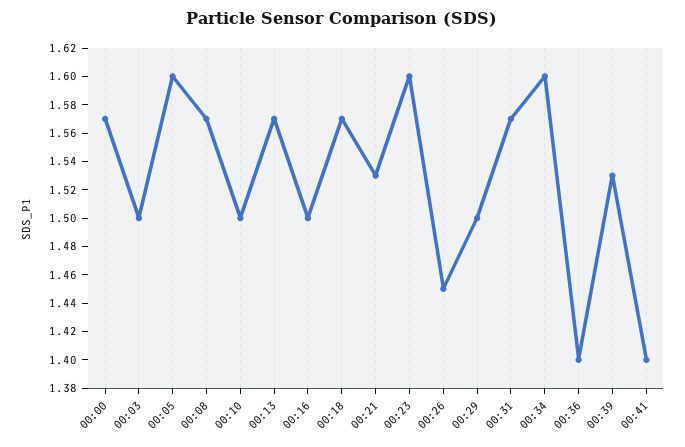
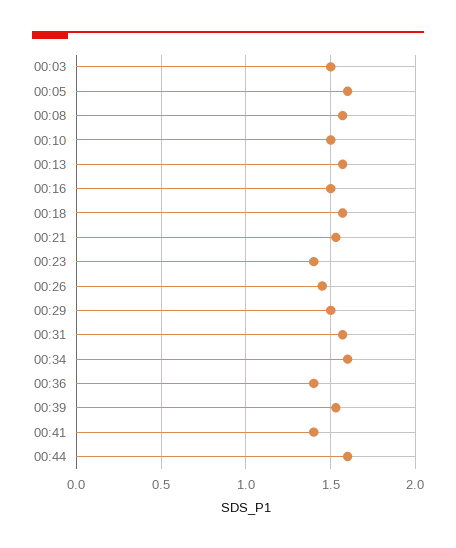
00:00: 1.57 -> none
00:23: 1.6 -> 1.4
00:44: none -> 1.6

